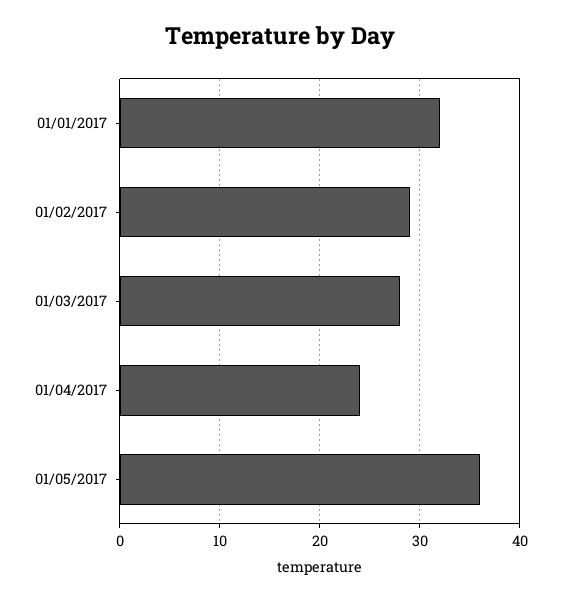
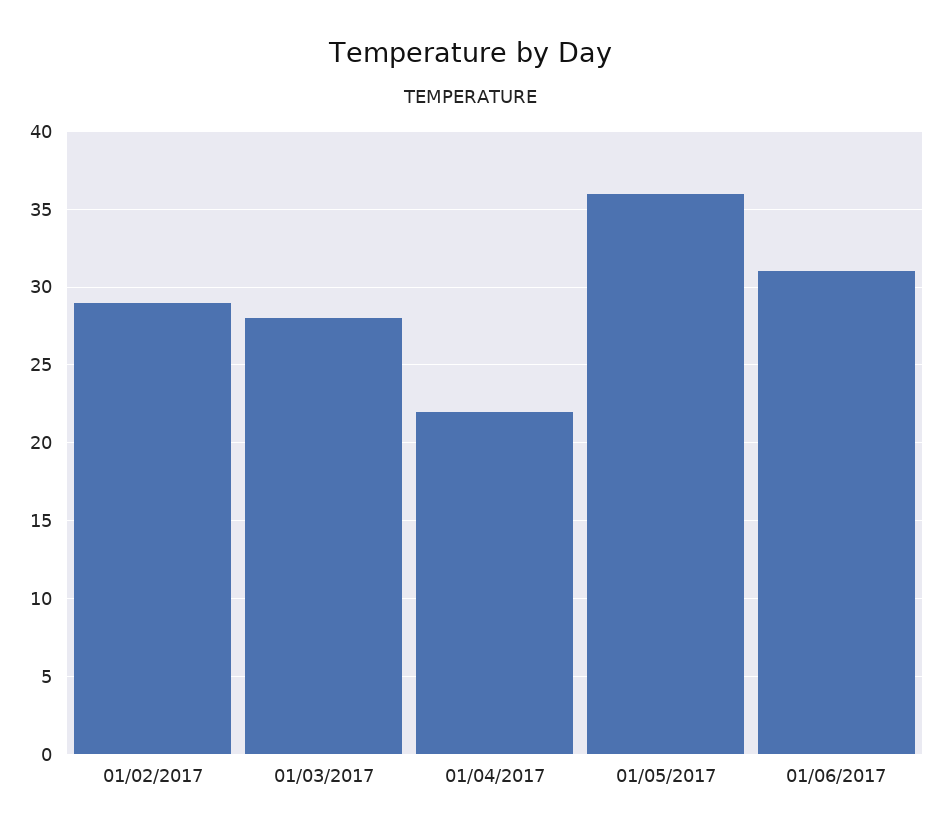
01/01/2017: 32 -> none
01/04/2017: 24 -> 22
01/06/2017: none -> 31

